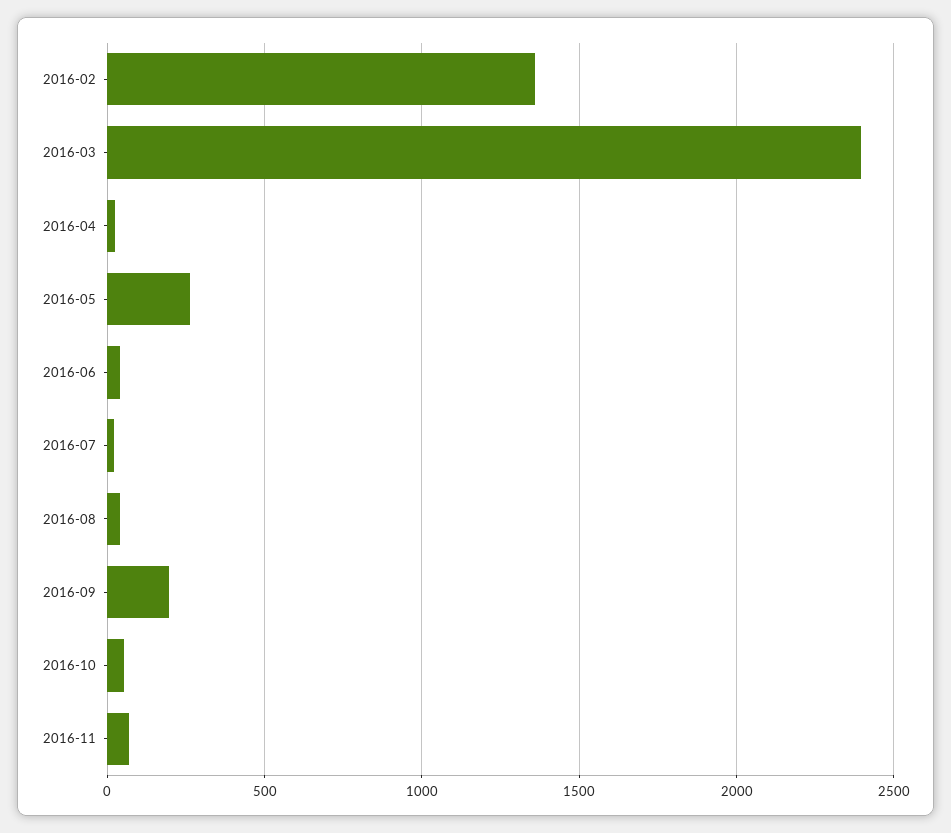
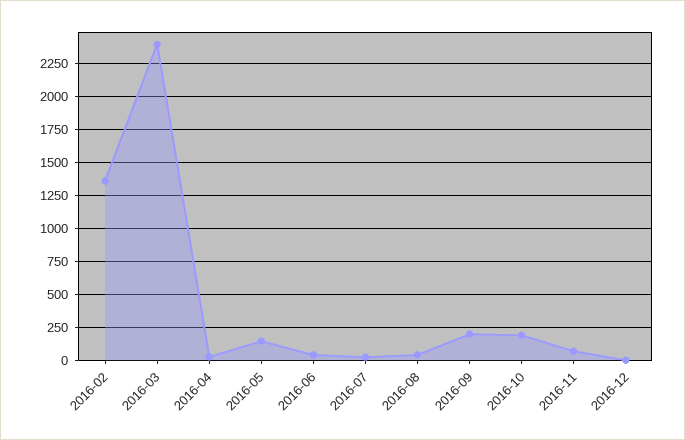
2016-05: 250 -> 150
2016-10: 50 -> 200
2016-12: none -> 0

